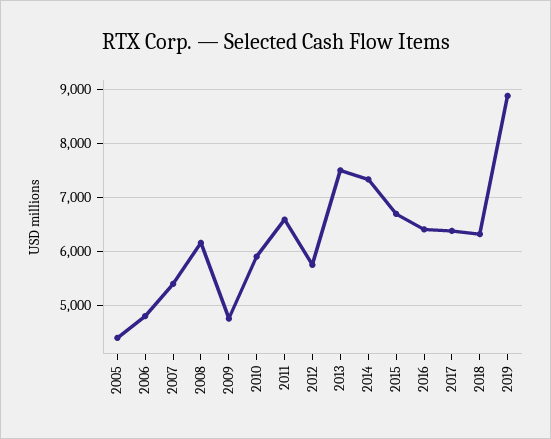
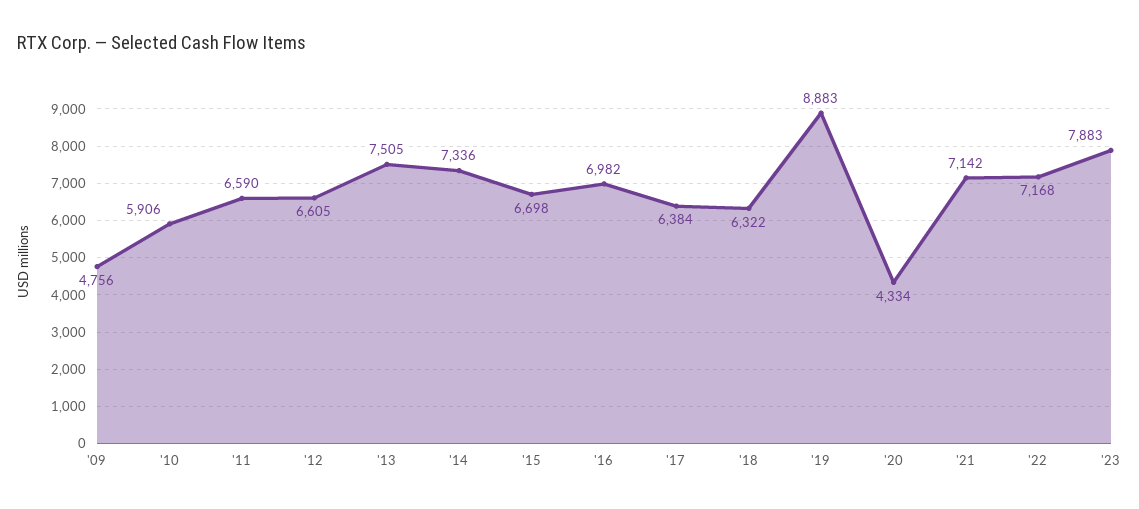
2005: 4400 -> none
2006: 4800 -> none
2007: 5400 -> none
2008: 6200 -> none
2012: 5800 -> 6605
2016: 6400 -> 6982
'20: none -> 4334
'21: none -> 7142
'22: none -> 7168
'23: none -> 7883

